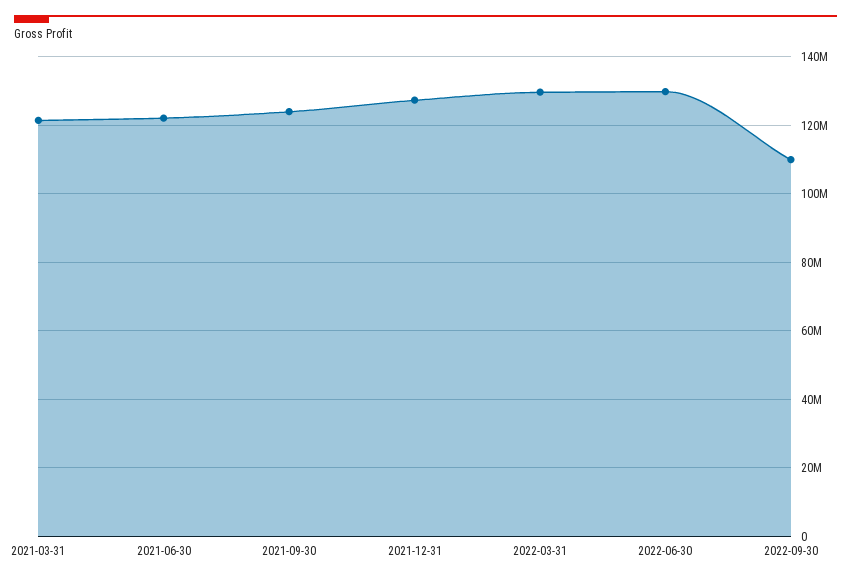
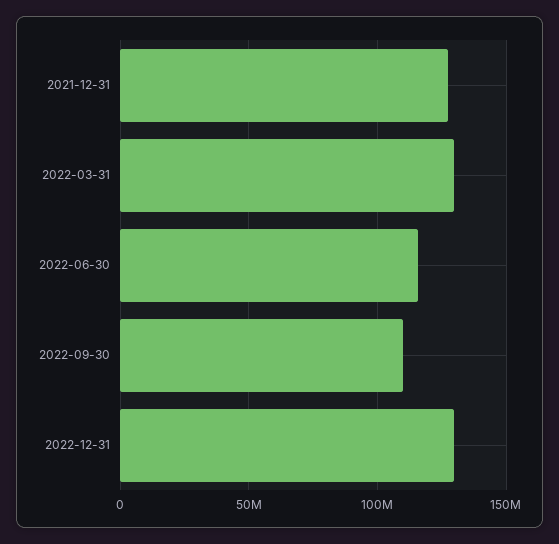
2021-03-31: 122000000 -> none
2021-06-30: 122000000 -> none
2021-09-30: 124000000 -> none
2022-06-30: 130000000 -> 115000000
2022-12-31: none -> 130000000

